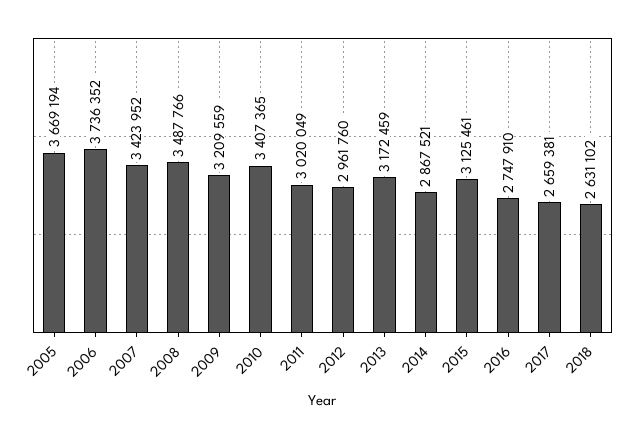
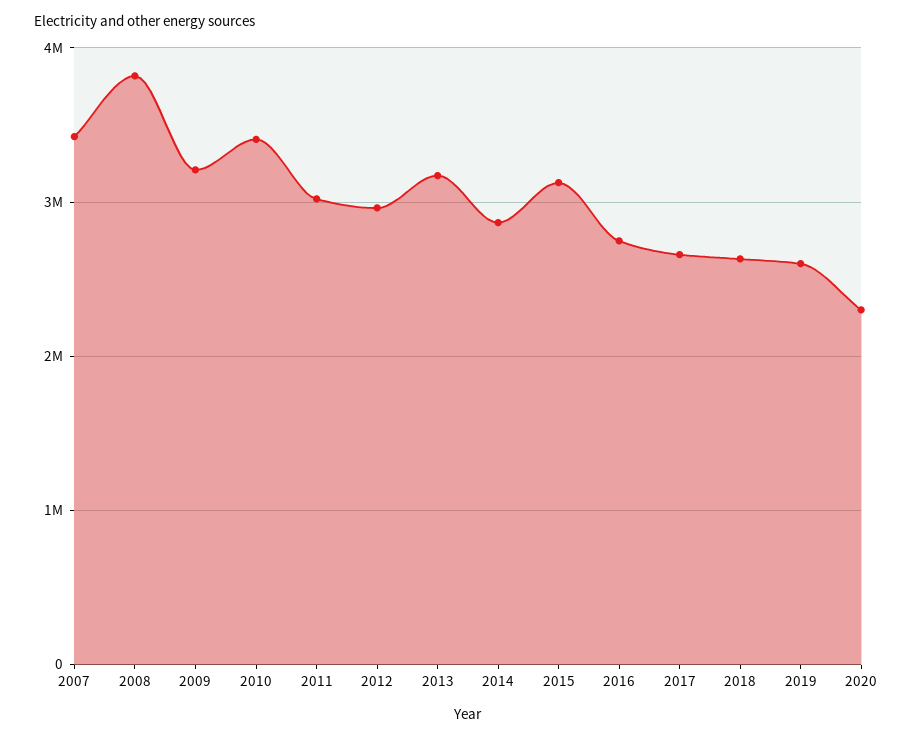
2005: 3669194 -> none
2006: 3736352 -> none
2008: 3487766 -> 3800000
2019: none -> 2600000
2020: none -> 2300000

